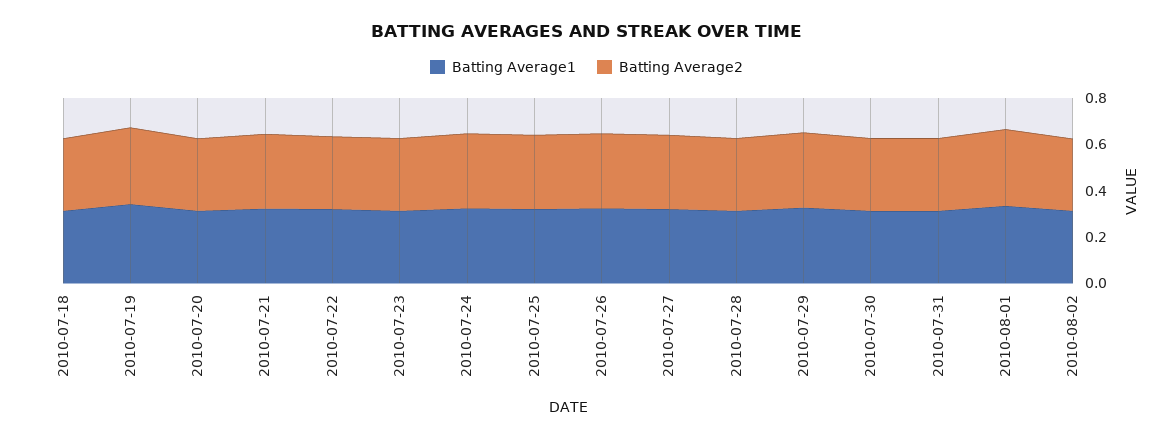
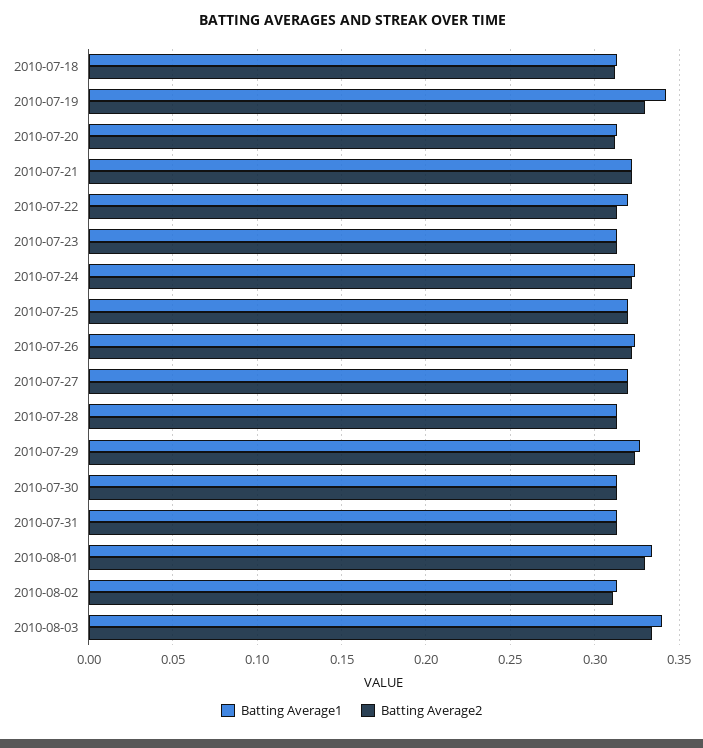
Batting Average1, 2010-08-03: none -> 0.34
Batting Average2, 2010-08-03: none -> 0.335

